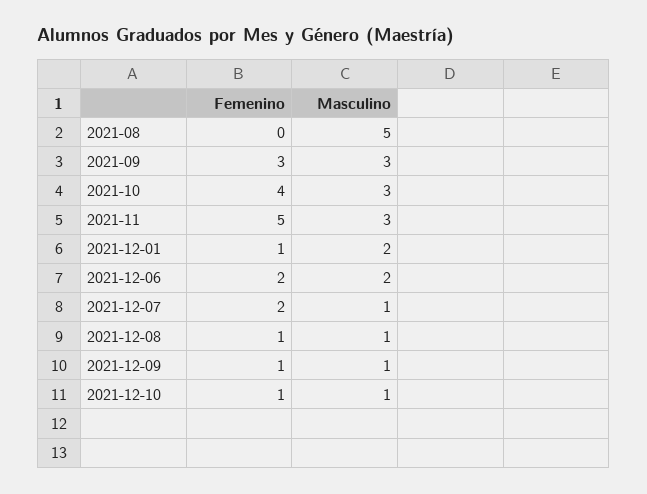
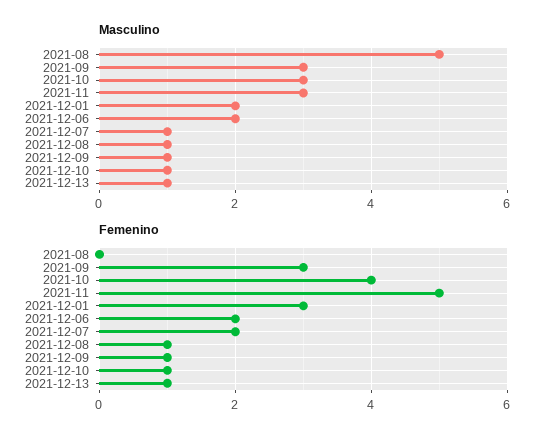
Femenino, 2021-12-01: 1 -> 3
Masculino, 2021-12-13: none -> 1
Femenino, 2021-12-13: none -> 1

